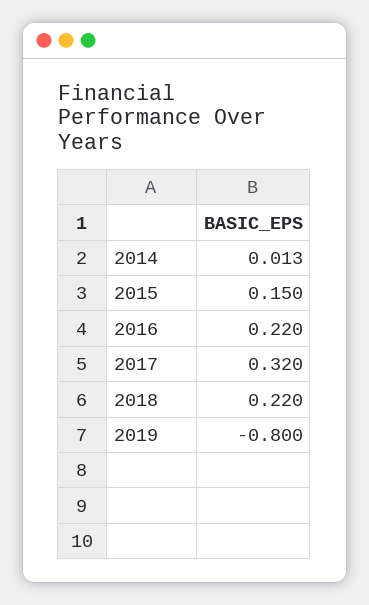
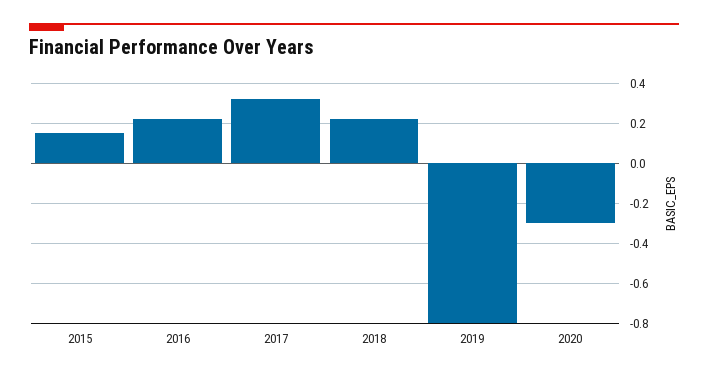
2014: 0.013 -> none
2020: none -> -0.3

